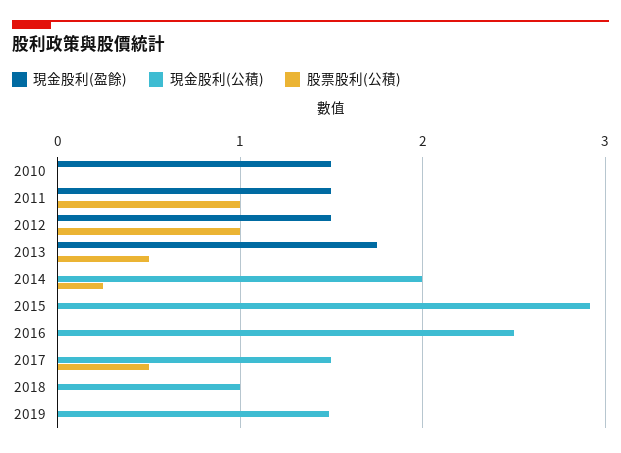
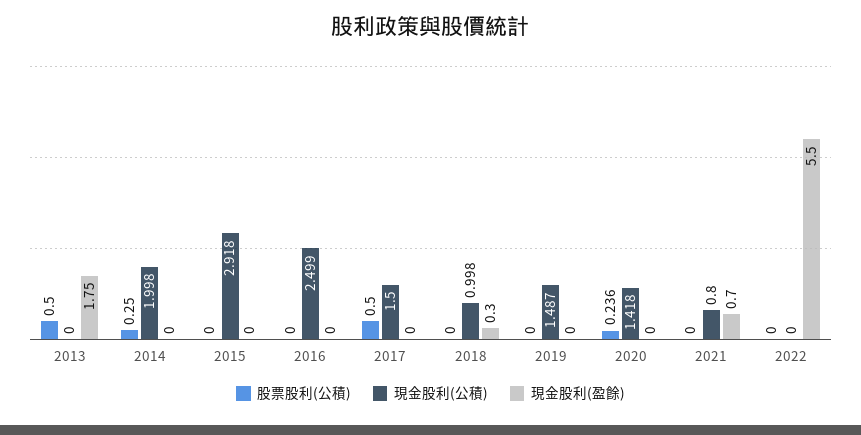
現金股利(盈餘), 2010: 1.5 -> none
現金股利(公積), 2010: 0 -> none
股票股利(公積), 2010: 0 -> none
現金股利(盈餘), 2011: 1.5 -> none
現金股利(公積), 2011: 0 -> none
股票股利(公積), 2011: 1 -> none
現金股利(盈餘), 2012: 1.5 -> none
現金股利(公積), 2012: 0 -> none
股票股利(公積), 2012: 1 -> none
現金股利(盈餘), 2018: 0 -> 0.3
股票股利(公積), 2020: none -> 0.236
現金股利(公積), 2020: none -> 1.418
現金股利(盈餘), 2020: none -> 0
股票股利(公積), 2021: none -> 0
現金股利(公積), 2021: none -> 0.8
現金股利(盈餘), 2021: none -> 0.7
股票股利(公積), 2022: none -> 0
現金股利(公積), 2022: none -> 0
現金股利(盈餘), 2022: none -> 5.5

